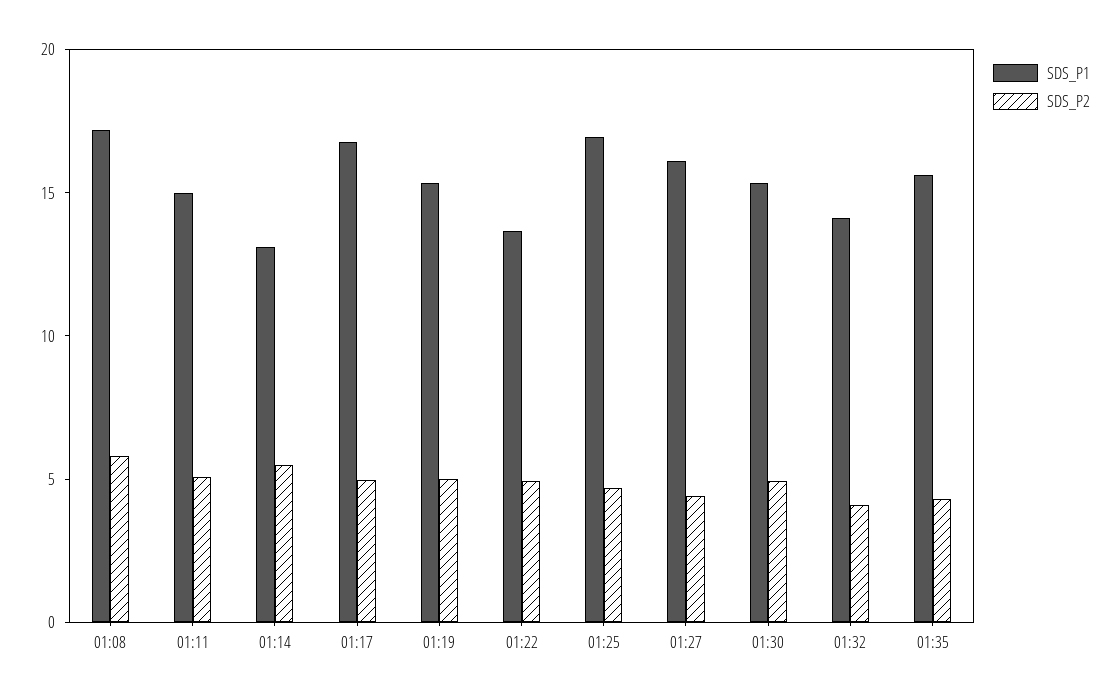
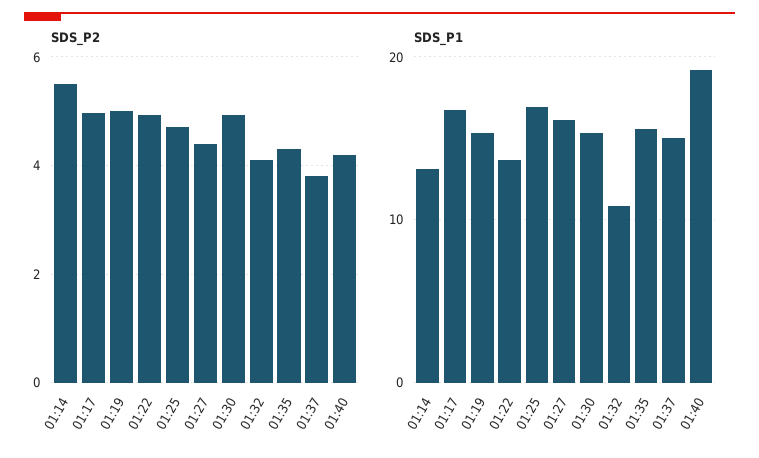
SDS_P1, 01:08: 17 -> none
SDS_P2, 01:08: 6 -> none
SDS_P1, 01:11: 15 -> none
SDS_P2, 01:11: 5 -> none
SDS_P1, 01:32: 14 -> 11
SDS_P2, 01:37: none -> 3.8
SDS_P2, 01:40: none -> 4.2
SDS_P1, 01:37: none -> 15
SDS_P1, 01:40: none -> 19

